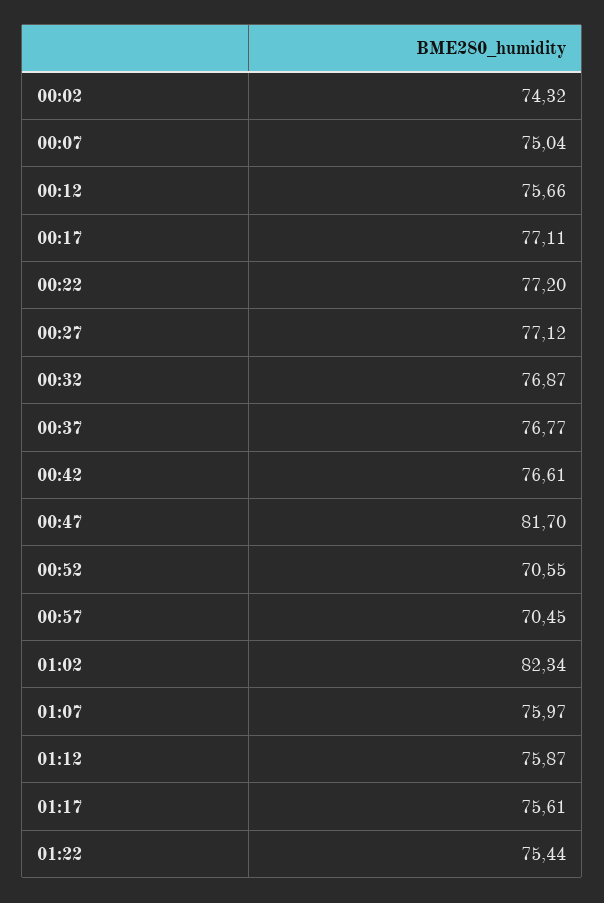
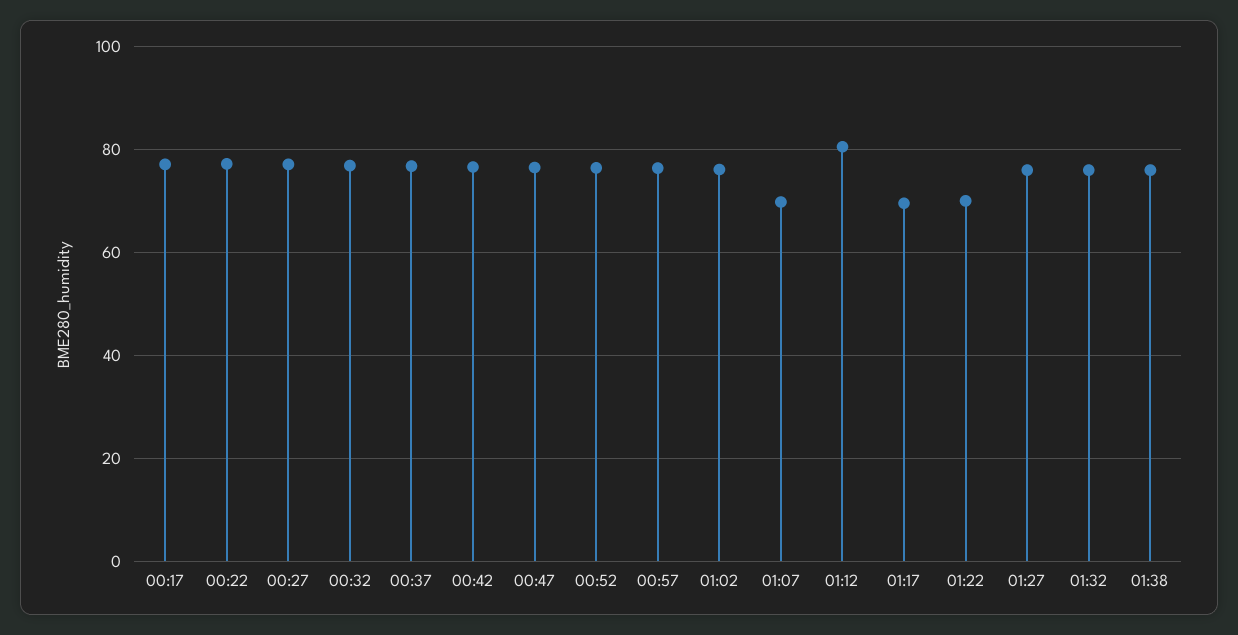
00:02: 74.32 -> none
00:07: 75.04 -> none
00:12: 75.66 -> none
00:47: 81.7 -> 76
00:52: 70.55 -> 76
00:57: 70.45 -> 76
01:02: 82.34 -> 76
01:07: 75.97 -> 70
01:12: 75.87 -> 80
01:17: 75.61 -> 70
01:22: 75.44 -> 70
01:27: none -> 76
01:32: none -> 76
01:38: none -> 76

